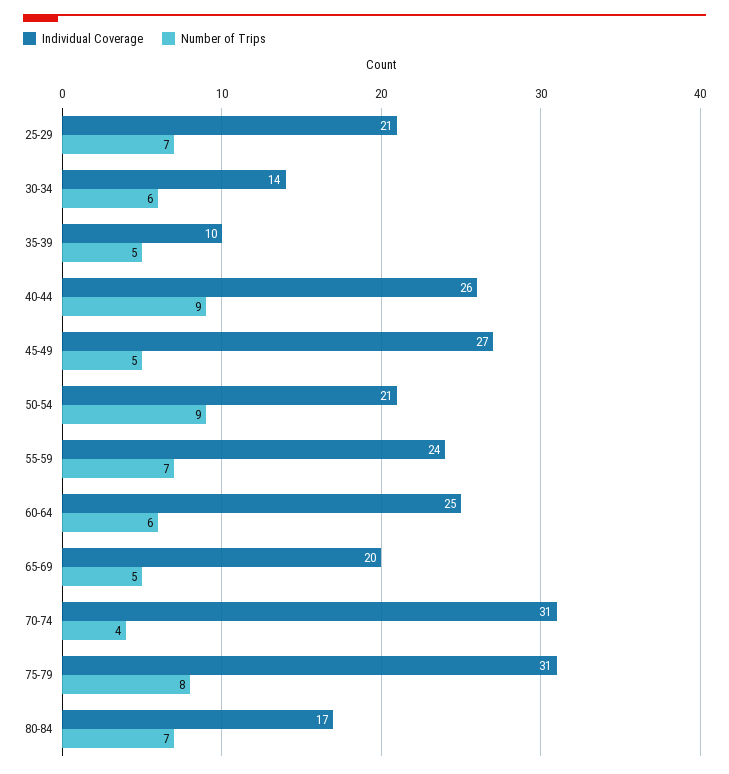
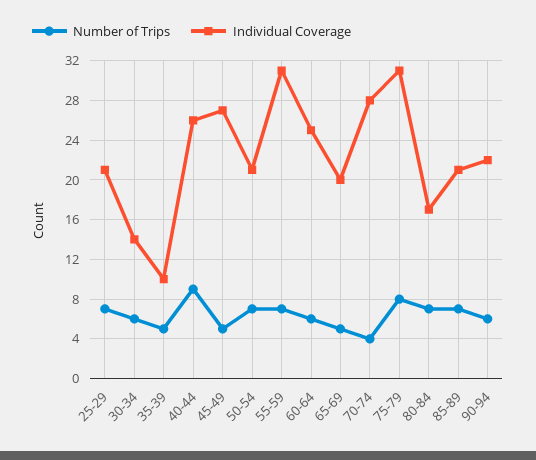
Number of Trips, 50-54: 9 -> 7
Individual Coverage, 55-59: 24 -> 31
Individual Coverage, 70-74: 31 -> 28
Number of Trips, 85-89: none -> 7
Individual Coverage, 85-89: none -> 21
Number of Trips, 90-94: none -> 6
Individual Coverage, 90-94: none -> 22

